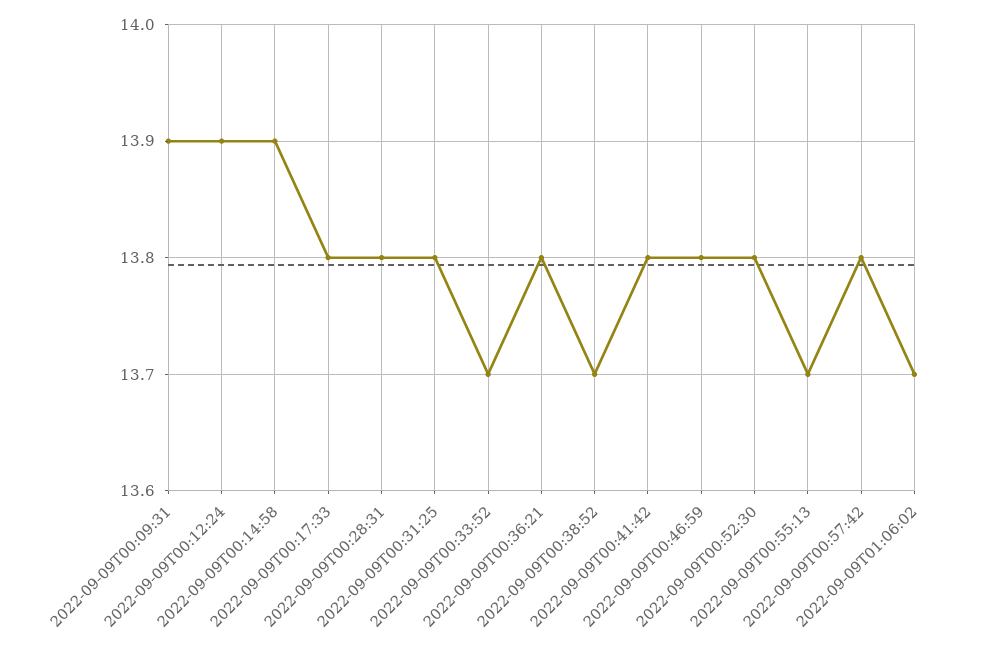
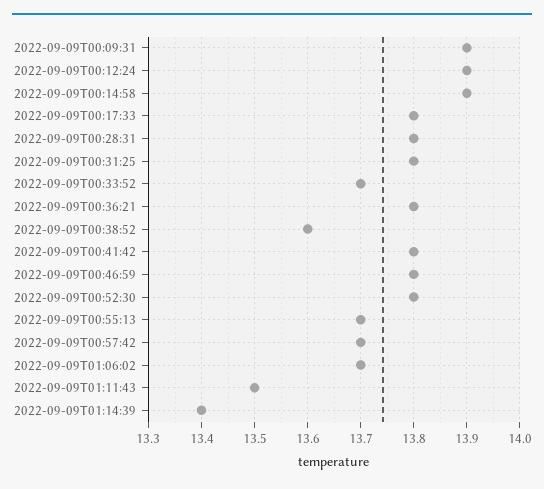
2022-09-09T00:38:52: 13.7 -> 13.6
2022-09-09T00:57:42: 13.8 -> 13.7
2022-09-09T01:11:43: none -> 13.5
2022-09-09T01:14:39: none -> 13.4

